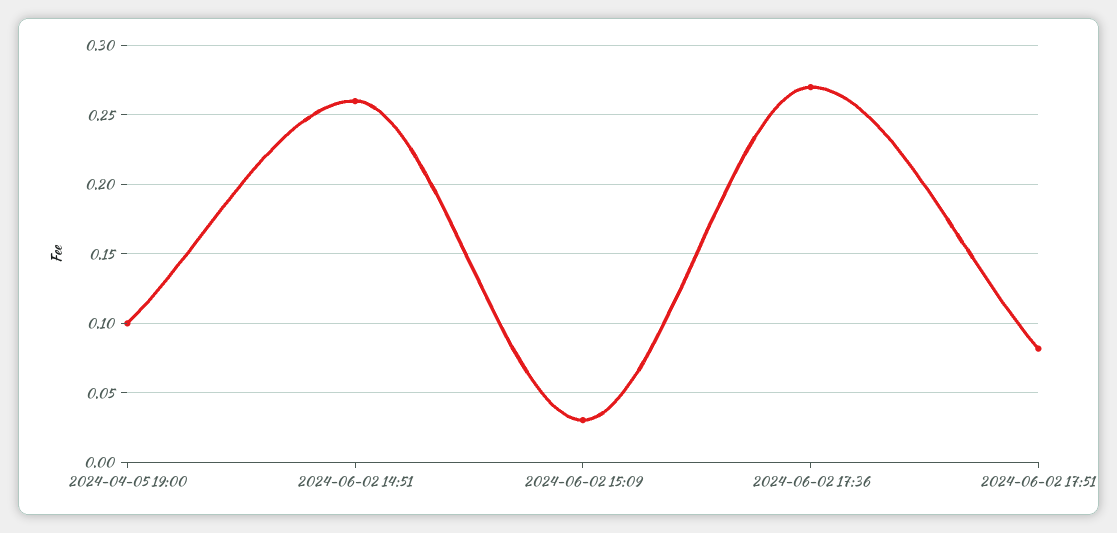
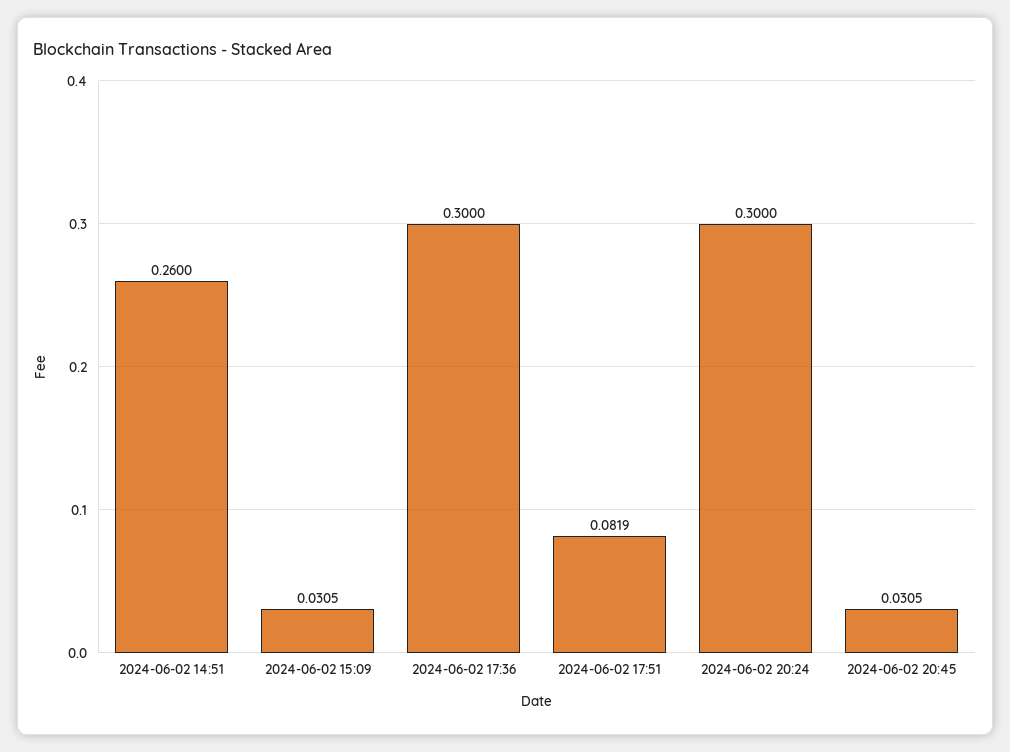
2024-04-05 19:00: 0.1 -> none
2024-06-02 17:36: 0.27 -> 0.3
2024-06-02 20:24: none -> 0.3
2024-06-02 20:45: none -> 0.0305

